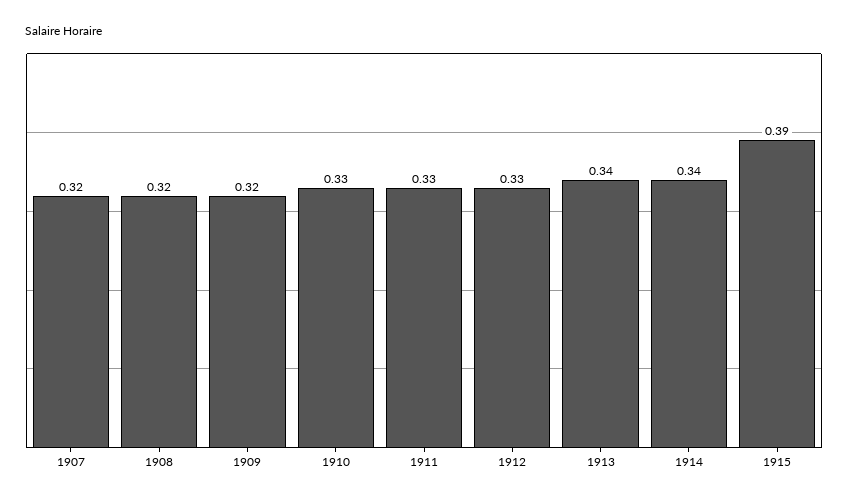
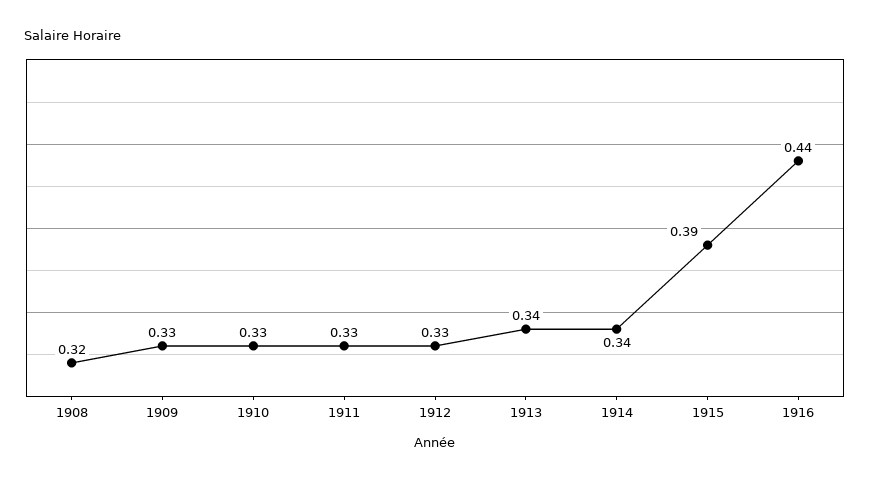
1907: 0.32 -> none
1909: 0.32 -> 0.33
1916: none -> 0.44

